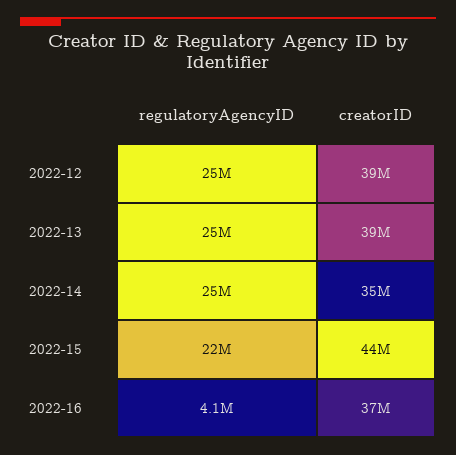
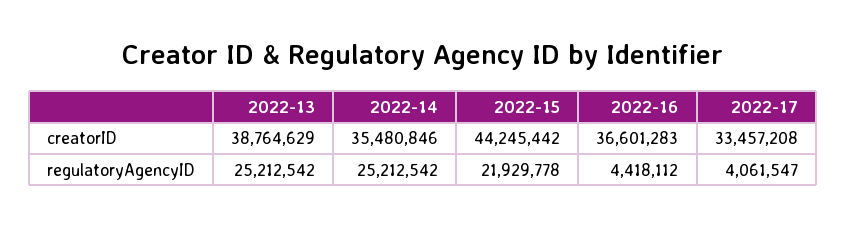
regulatoryAgencyID, 2022-12: 25000000 -> none
creatorID, 2022-12: 39000000 -> none
regulatoryAgencyID, 2022-16: 4100000 -> 4418112
creatorID, 2022-17: none -> 33457208
regulatoryAgencyID, 2022-17: none -> 4061547

